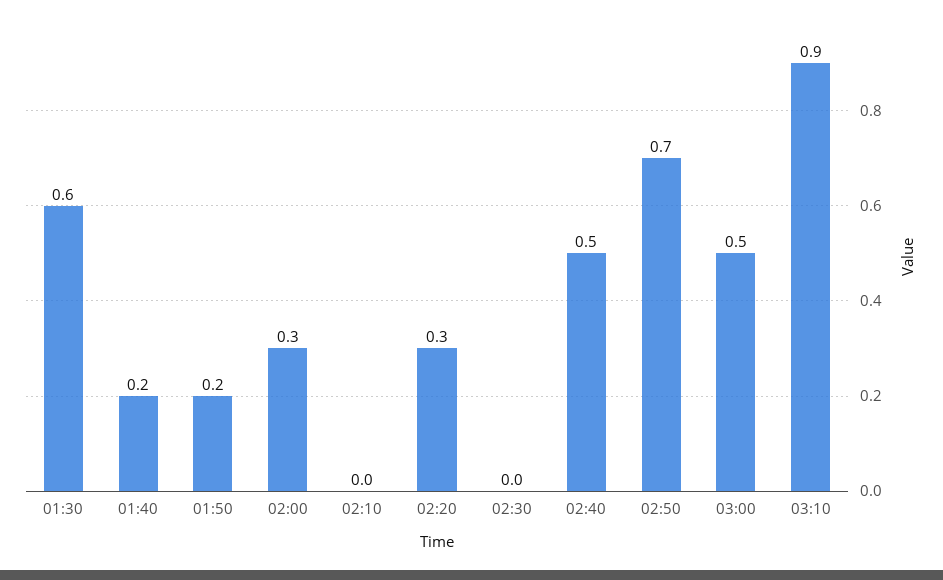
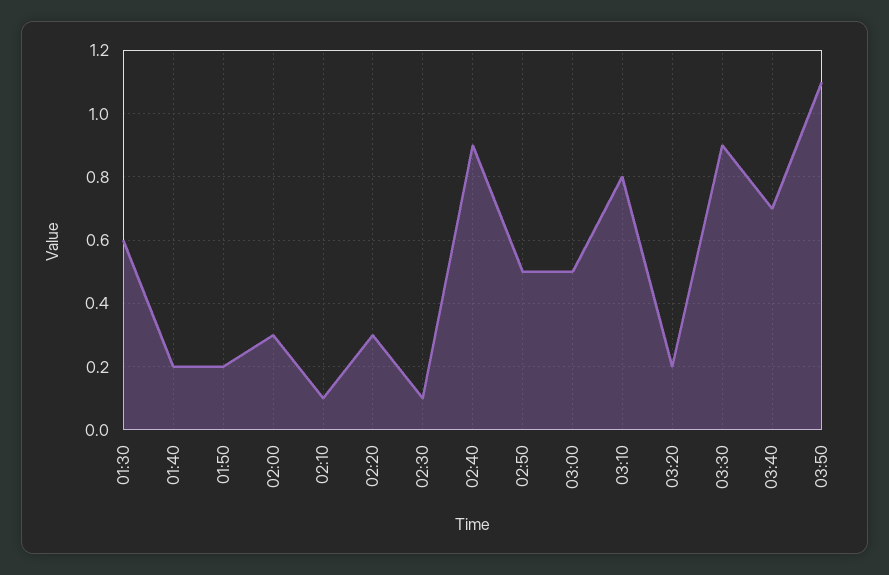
02:10: 0 -> 0.1
02:30: 0 -> 0.1
02:40: 0.5 -> 0.9
02:50: 0.7 -> 0.5
03:10: 0.9 -> 0.8
03:20: none -> 0.2
03:30: none -> 0.9
03:40: none -> 0.7
03:50: none -> 1.1

